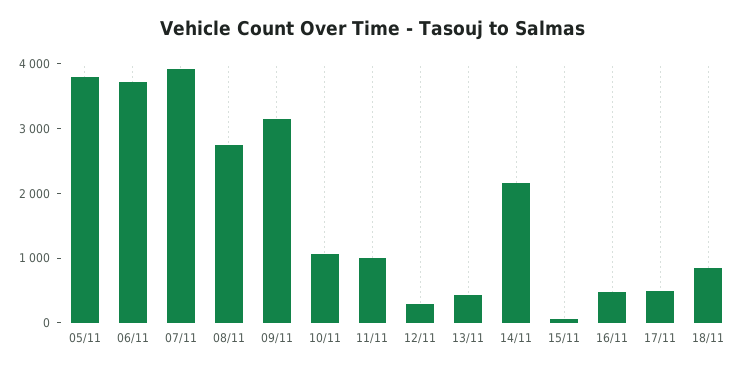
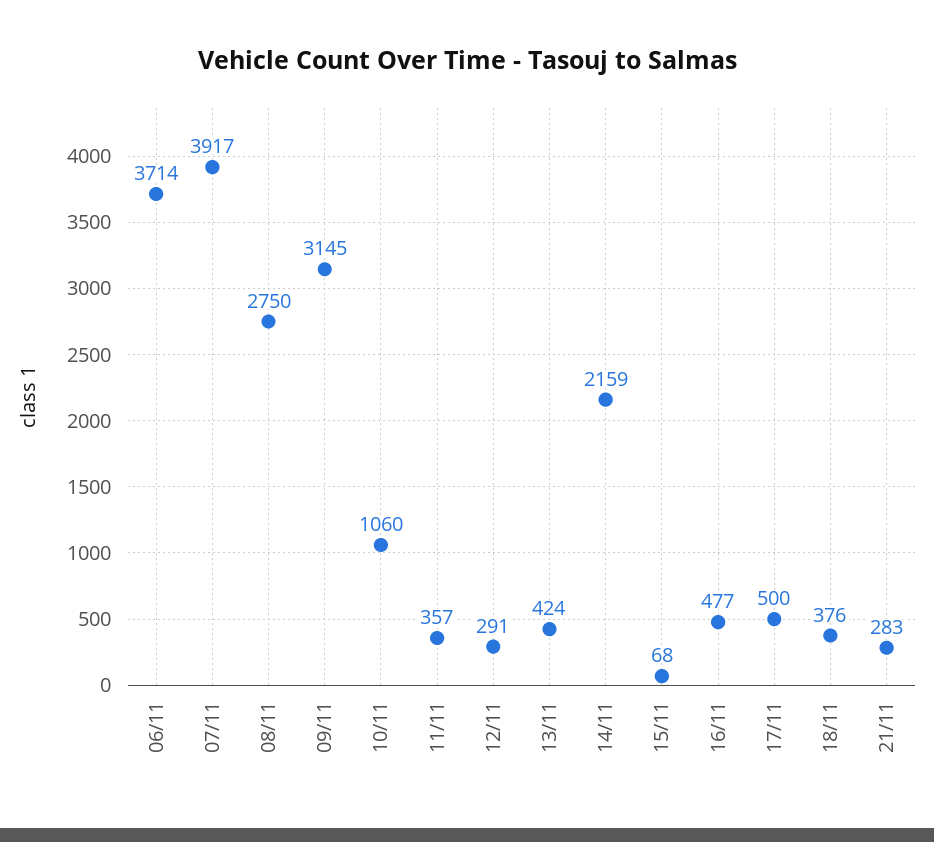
05/11: 3800 -> none
11/11: 1000 -> 357
18/11: 800 -> 376
21/11: none -> 283

